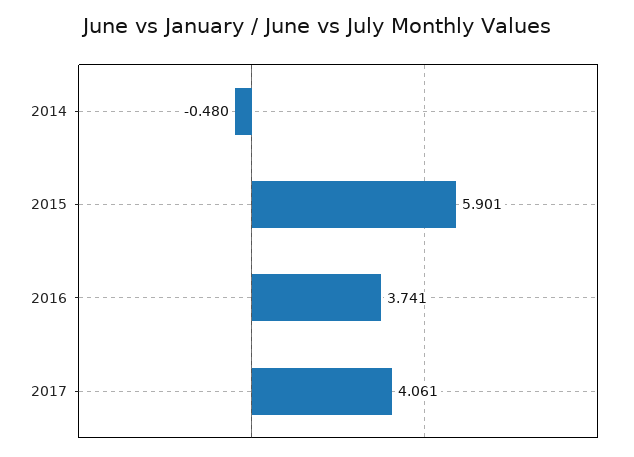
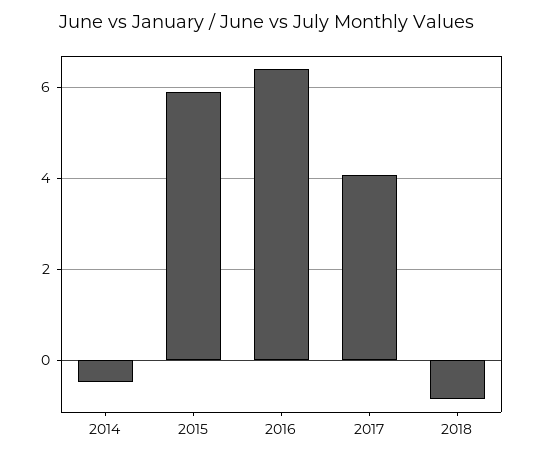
2016: 3.741 -> 6.4
2018: none -> -0.8

